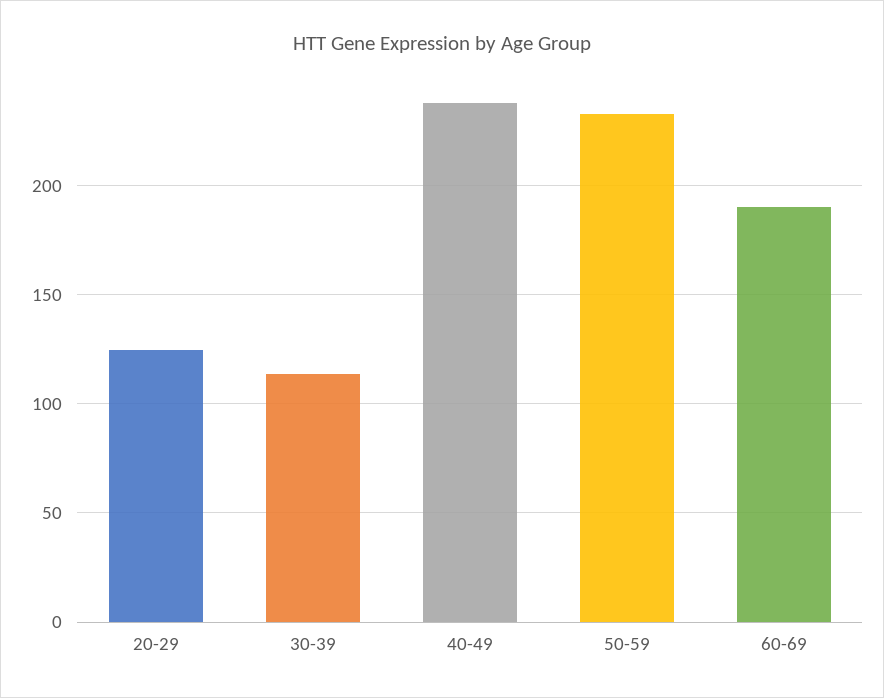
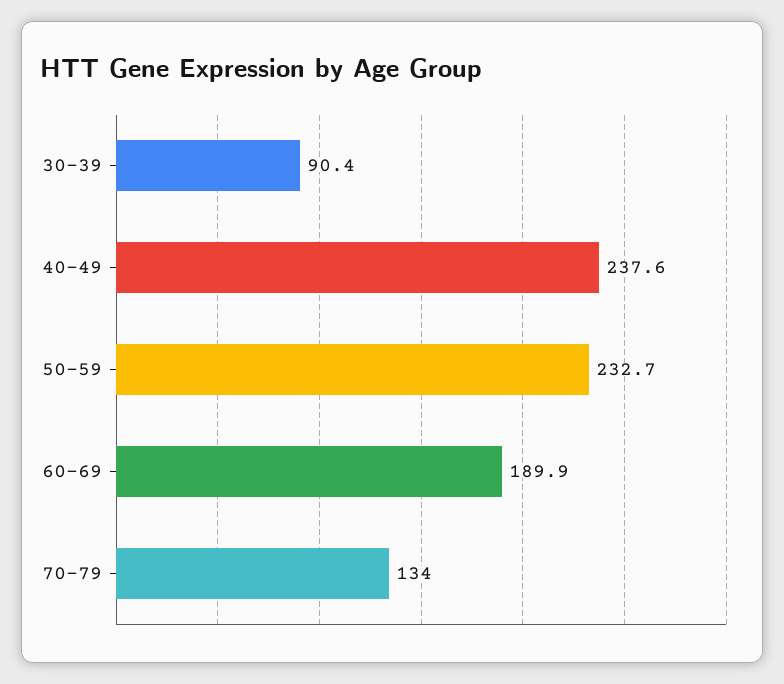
20-29: 125 -> none
30-39: 115 -> 90.4
70-79: none -> 134

